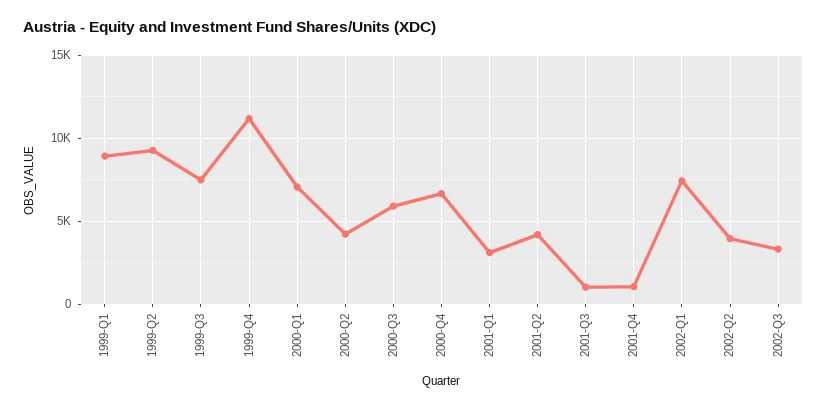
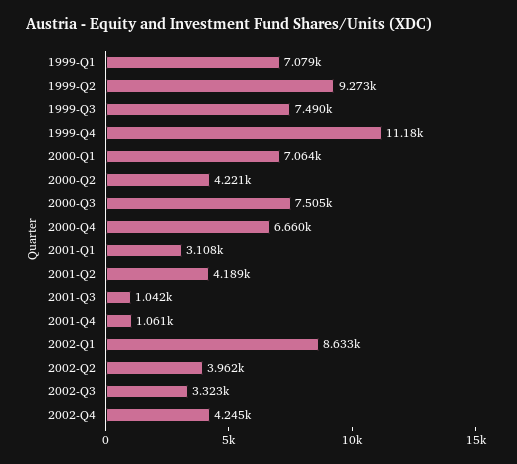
1999-Q1: 9000 -> 7079
2000-Q3: 6000 -> 7505
2002-Q1: 7500 -> 8633
2002-Q4: none -> 4245

